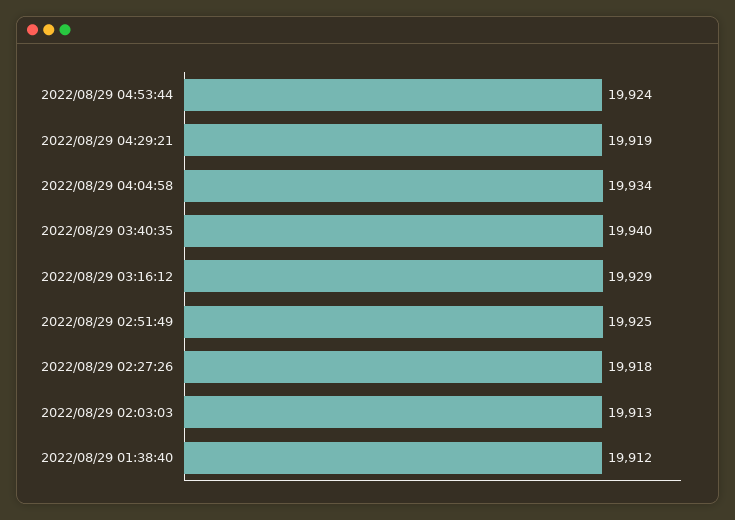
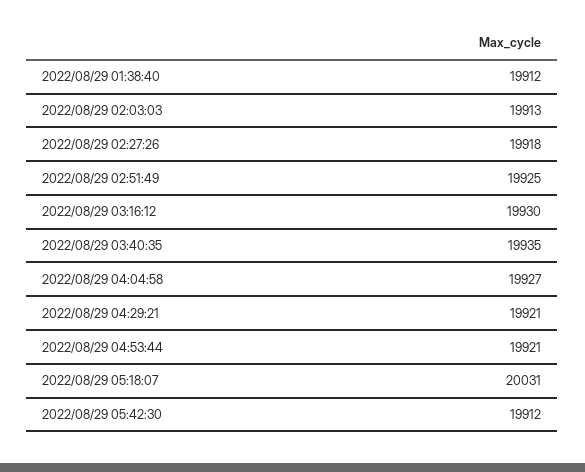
2022/08/29 04:53:44: 19924 -> 19921
2022/08/29 04:29:21: 19919 -> 19921
2022/08/29 04:04:58: 19934 -> 19927
2022/08/29 03:40:35: 19940 -> 19935
2022/08/29 03:16:12: 19929 -> 19930
2022/08/29 05:18:07: none -> 20031
2022/08/29 05:42:30: none -> 19912

